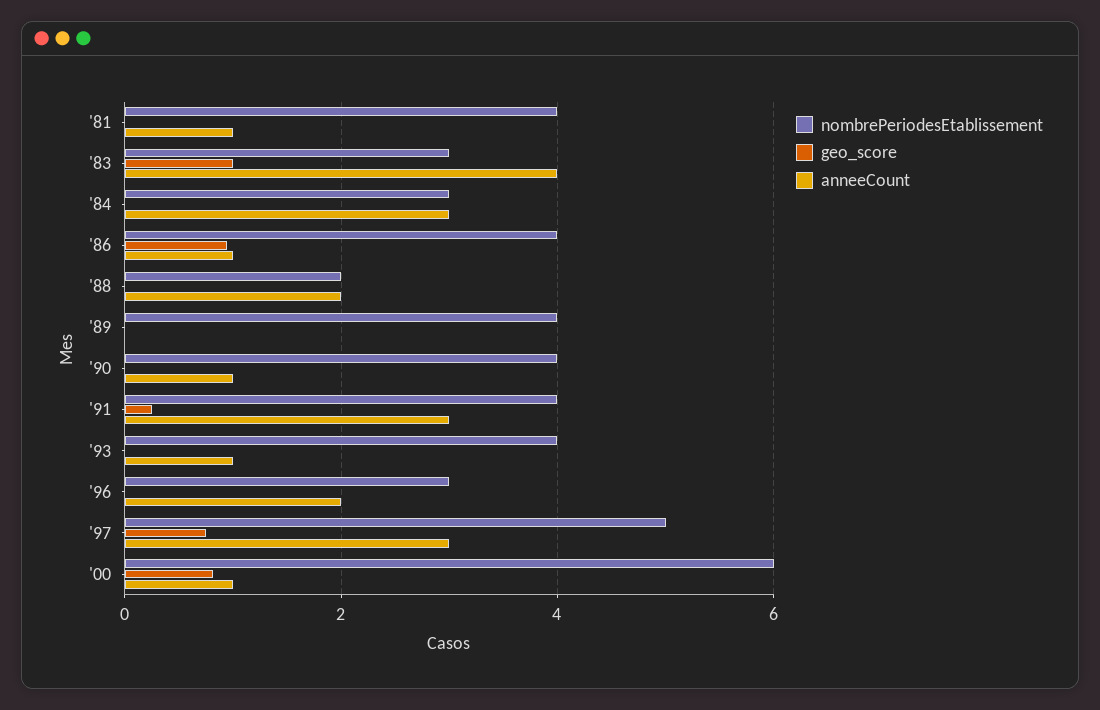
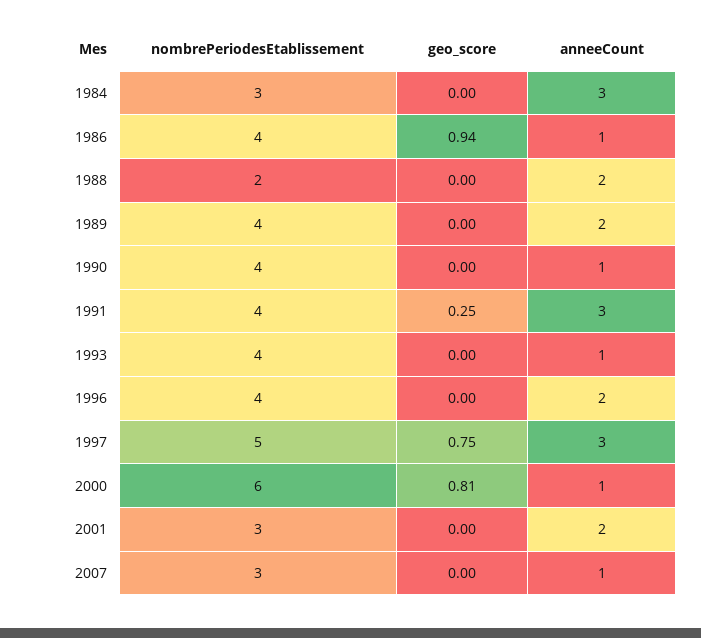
nombrePeriodesEtablissement, '81: 4 -> none
geo_score, '81: 0 -> none
anneeCount, '81: 1 -> none
nombrePeriodesEtablissement, '83: 3 -> none
geo_score, '83: 1 -> none
anneeCount, '83: 4 -> none
anneeCount, '89: 0 -> 2
nombrePeriodesEtablissement, '96: 3 -> 4
nombrePeriodesEtablissement, 2001: none -> 3
geo_score, 2001: none -> 0
anneeCount, 2001: none -> 2
nombrePeriodesEtablissement, 2007: none -> 3
geo_score, 2007: none -> 0
anneeCount, 2007: none -> 1

